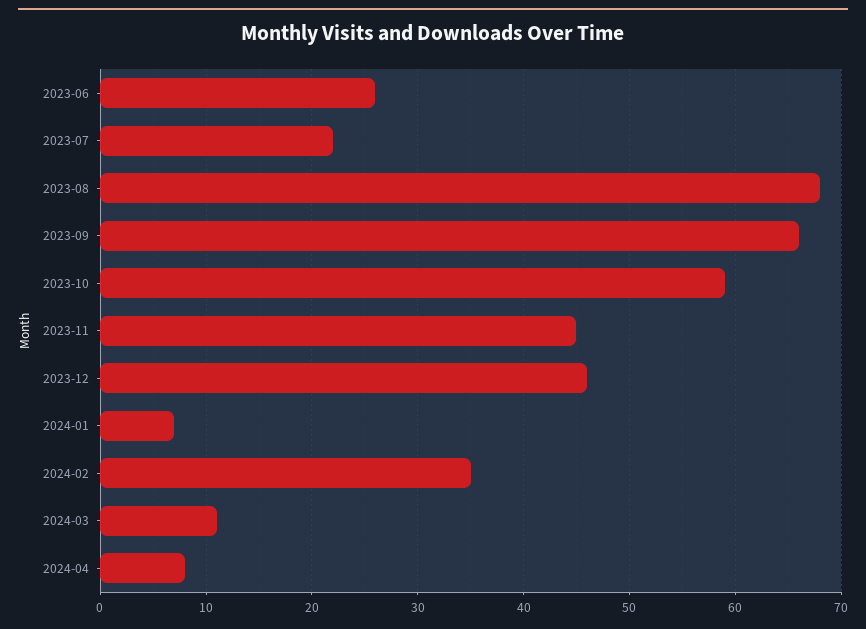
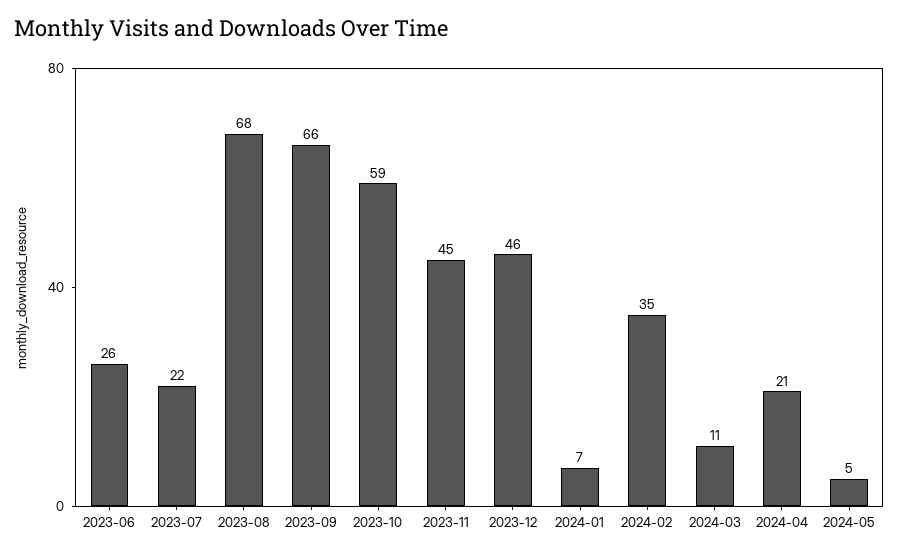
2024-04: 8 -> 21
2024-05: none -> 5

